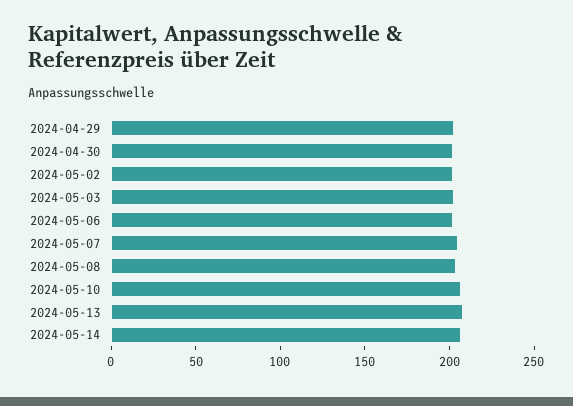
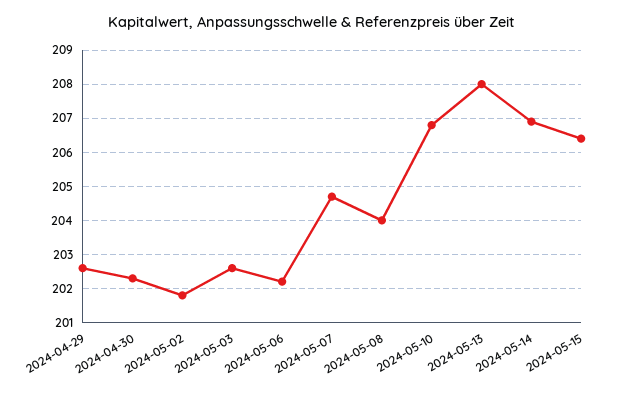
2024-05-15: none -> 206.5

